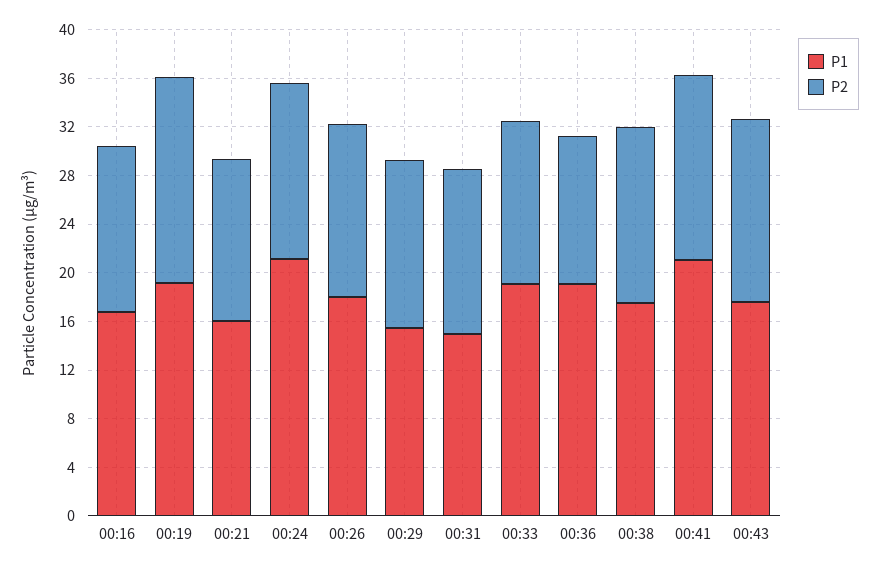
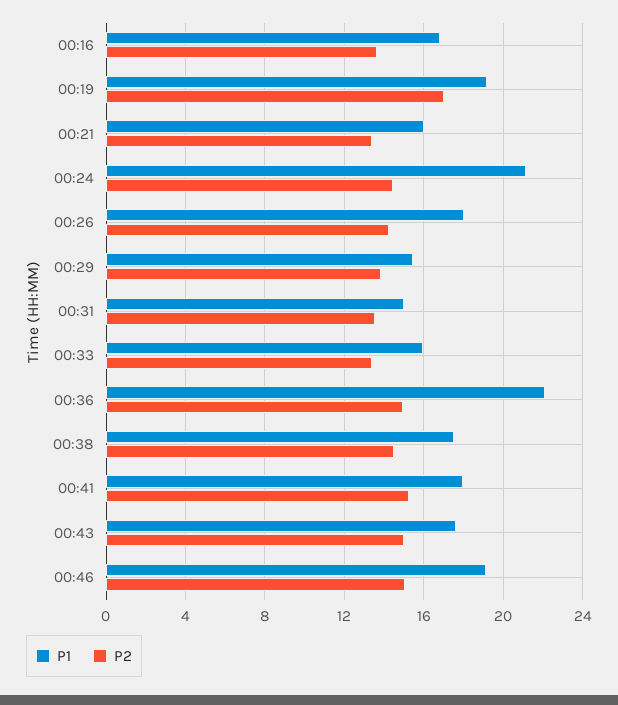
P1, 00:33: 19 -> 16
P1, 00:36: 19 -> 22
P2, 00:36: 12 -> 15
P1, 00:41: 21 -> 18
P1, 00:46: none -> 19
P2, 00:46: none -> 15

